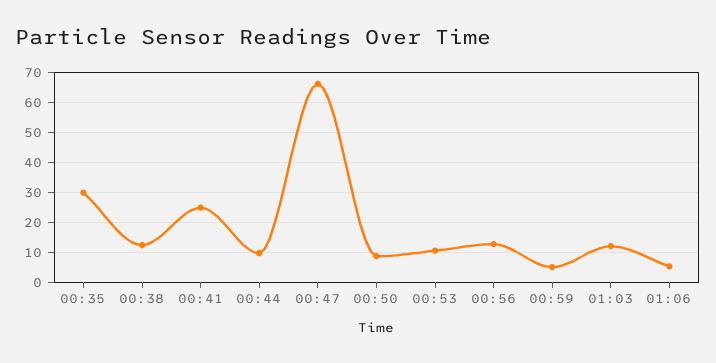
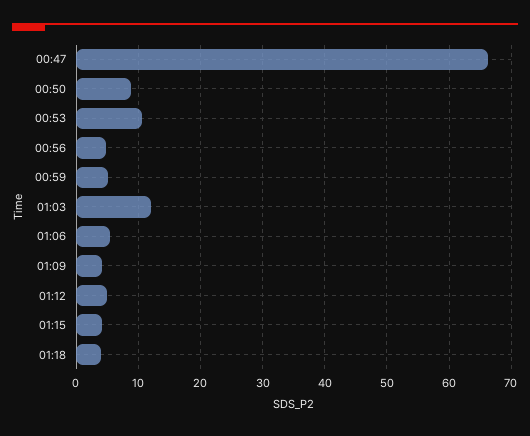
00:35: 30 -> none
00:38: 12.5 -> none
00:41: 25 -> none
00:44: 10 -> none
00:56: 12.5 -> 5
01:09: none -> 4
01:12: none -> 5
01:15: none -> 4
01:18: none -> 4

